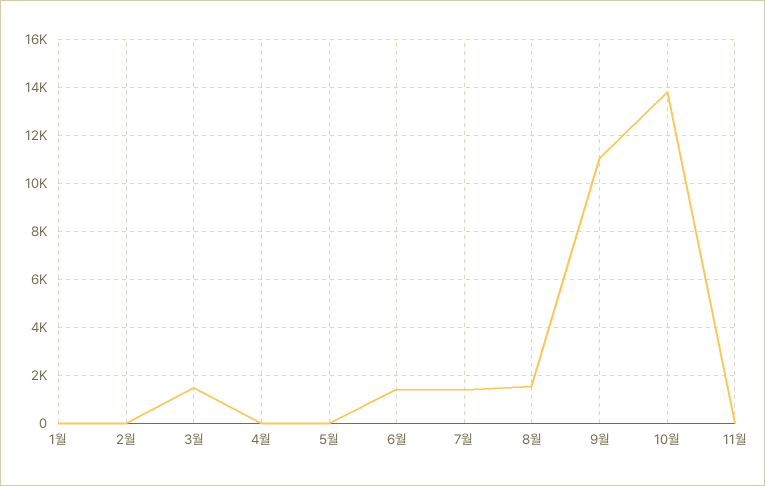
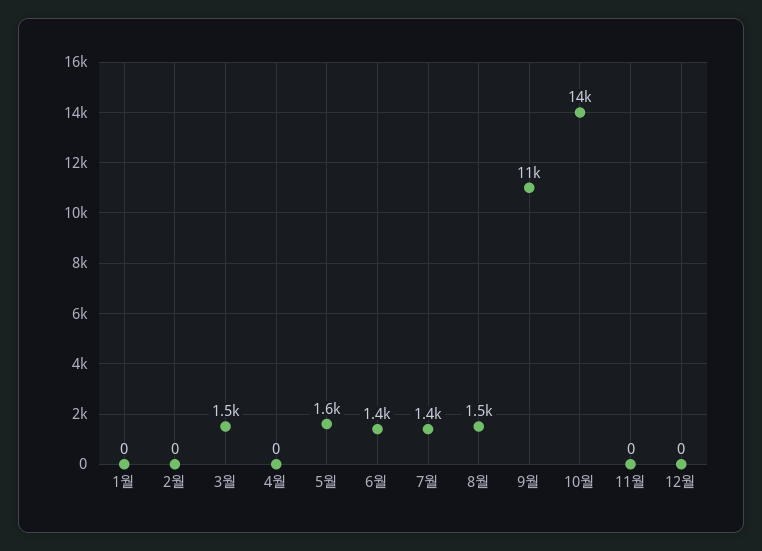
5월: 0 -> 1600
12월: none -> 0

